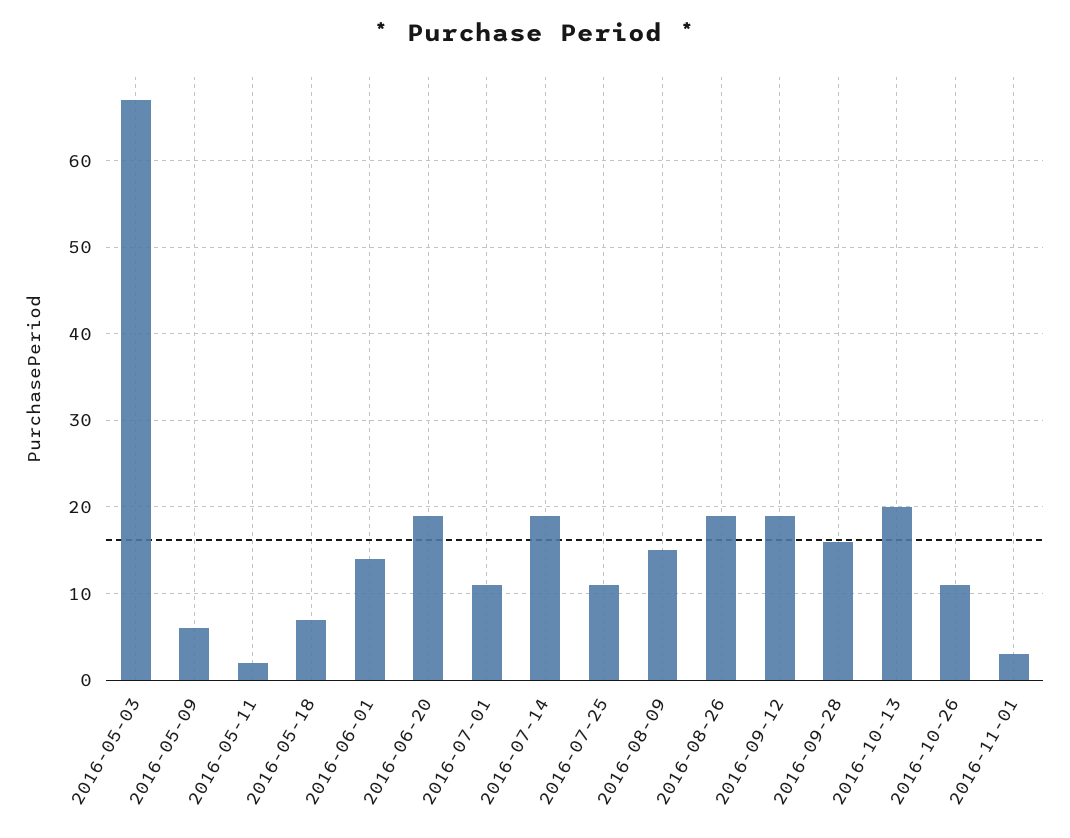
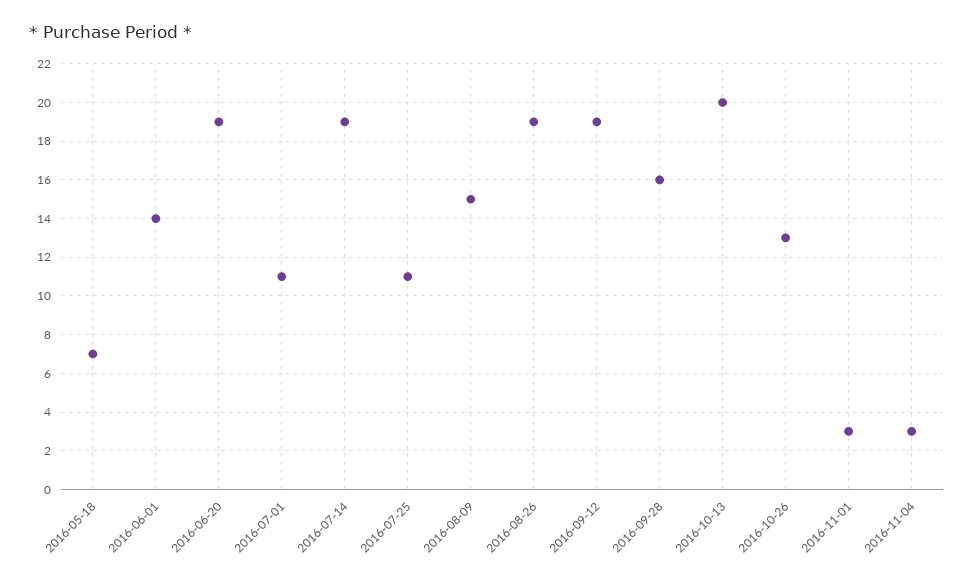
2016-05-03: 67 -> none
2016-05-09: 6 -> none
2016-05-11: 2 -> none
2016-10-26: 11 -> 13
2016-11-04: none -> 3

